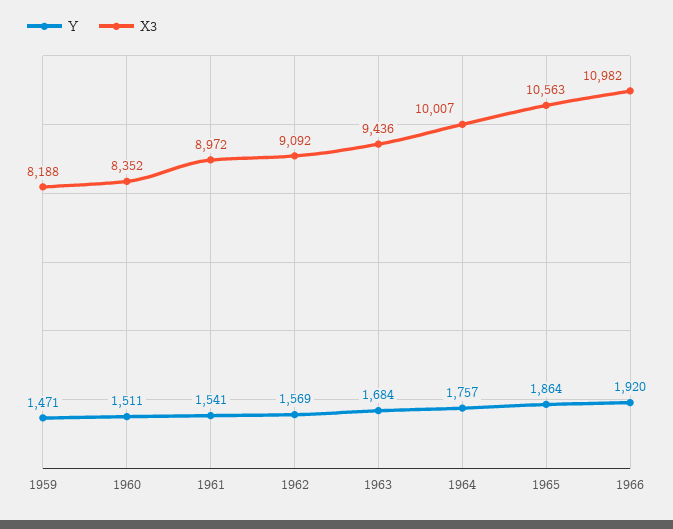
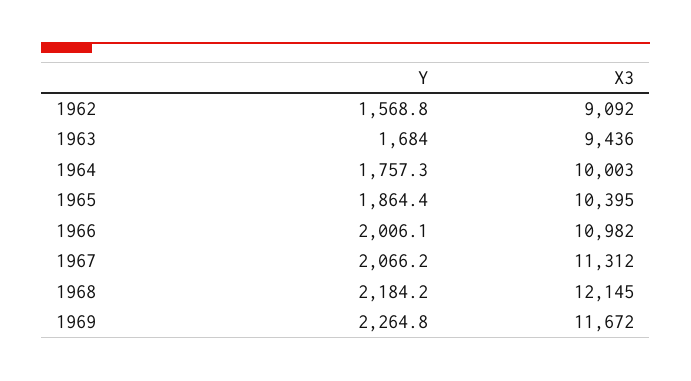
Y, 1959: 1471 -> none
X3, 1959: 8188 -> none
Y, 1960: 1511 -> none
X3, 1960: 8352 -> none
Y, 1961: 1541 -> none
X3, 1961: 8972 -> none
X3, 1964: 10007 -> 10003
X3, 1965: 10563 -> 10395
Y, 1966: 1920 -> 2006.1
Y, 1967: none -> 2066.2
X3, 1967: none -> 11312
Y, 1968: none -> 2184.2
X3, 1968: none -> 12145
Y, 1969: none -> 2264.8
X3, 1969: none -> 11672

